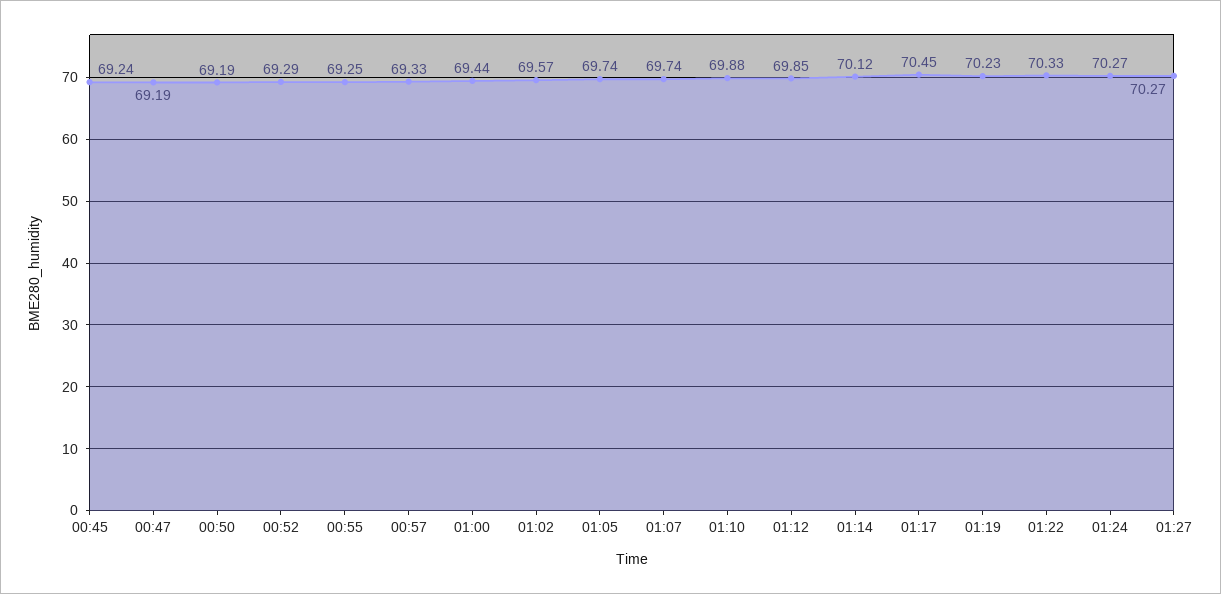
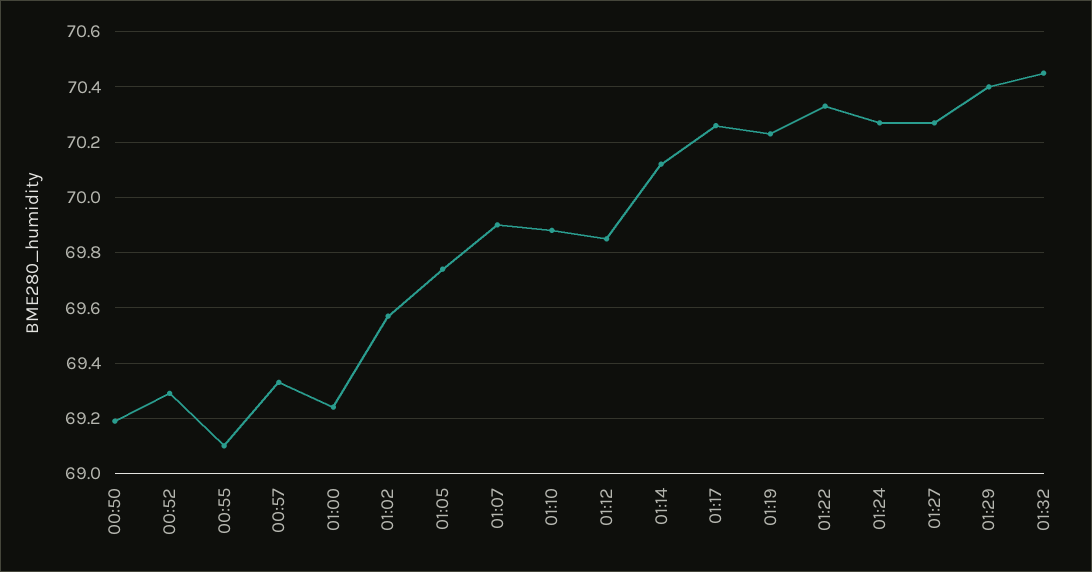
00:45: 69.24 -> none
00:47: 69.19 -> none
00:55: 69.25 -> 69.1
01:00: 69.44 -> 69.25
01:07: 69.74 -> 69.9
01:17: 70.45 -> 70.25
01:29: none -> 70.4
01:32: none -> 70.45

